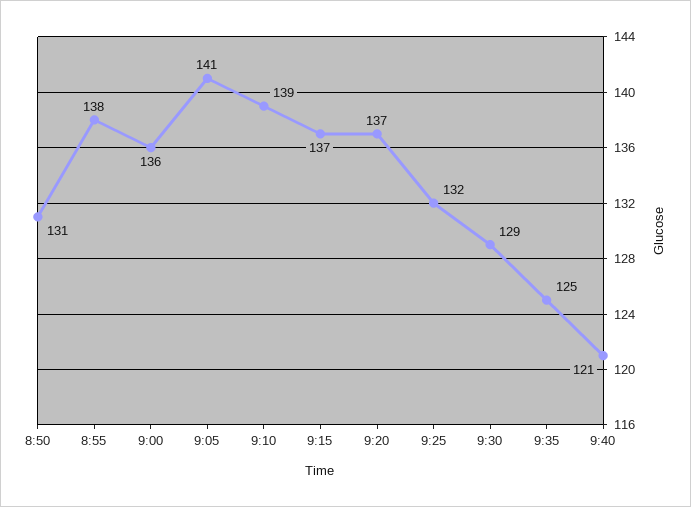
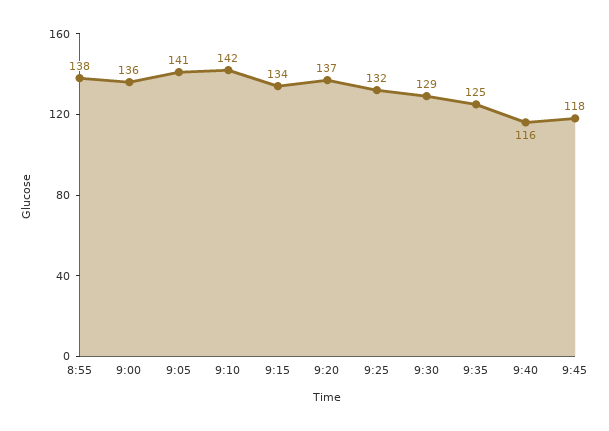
8:50: 131 -> none
9:10: 139 -> 142
9:15: 137 -> 134
9:40: 121 -> 116
9:45: none -> 118

